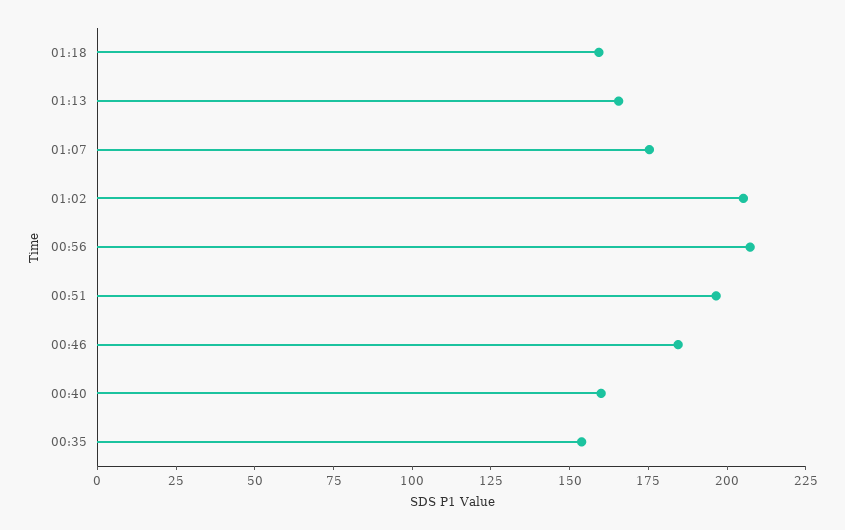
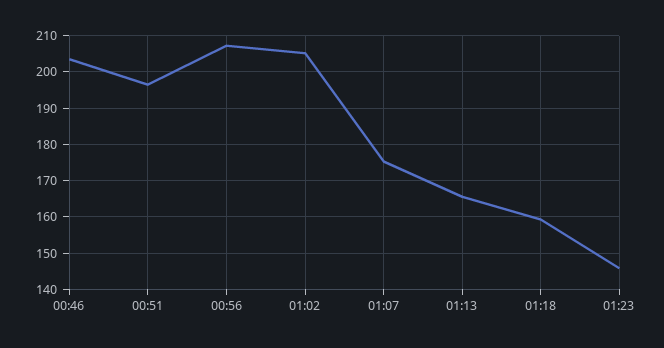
00:46: 185 -> 204
00:40: 160 -> none
00:35: 155 -> none
01:23: none -> 146

